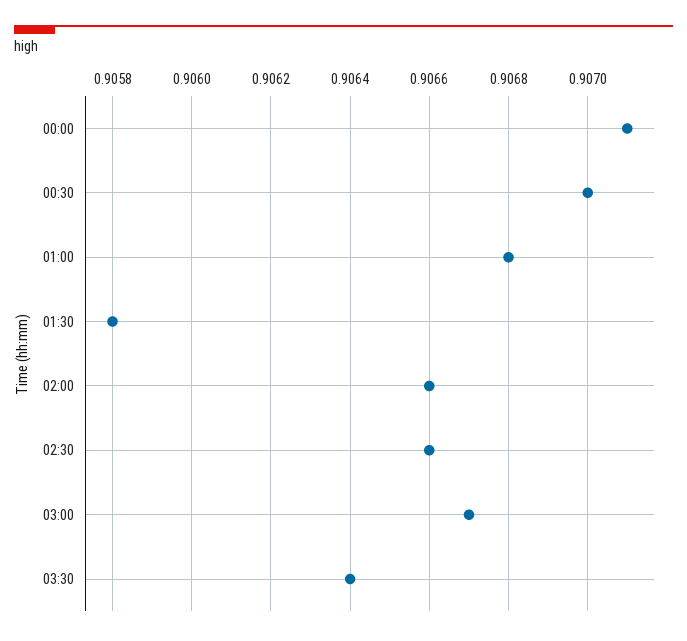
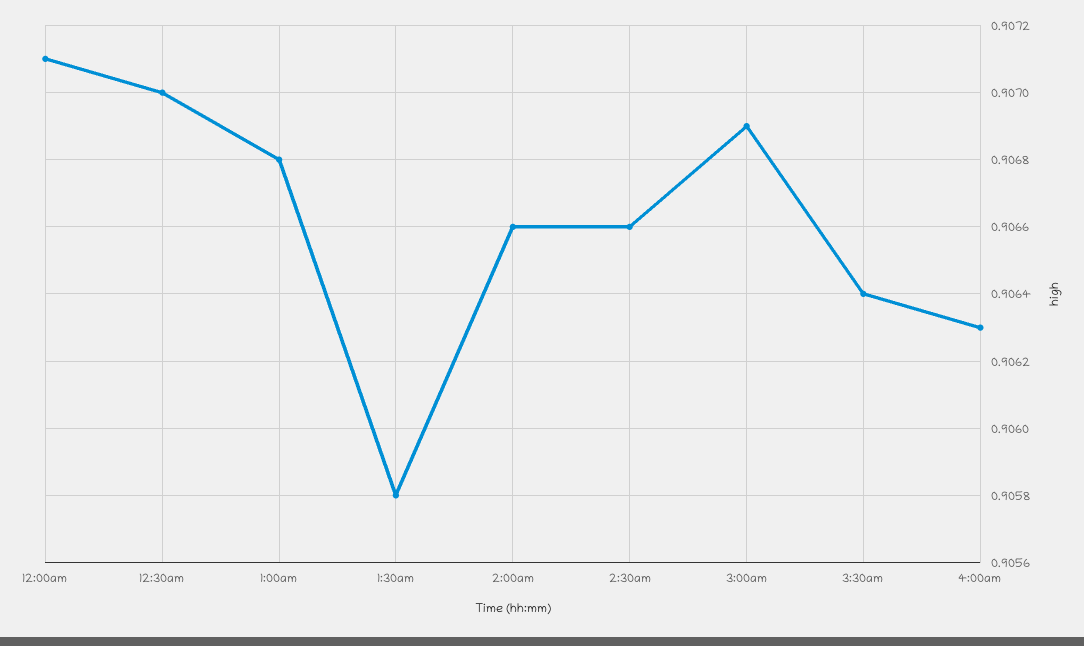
03:00: 0.9067 -> 0.9069
4:00am: none -> 0.9063

